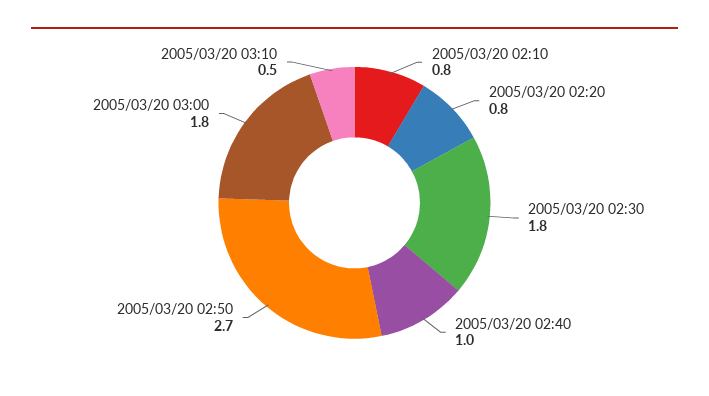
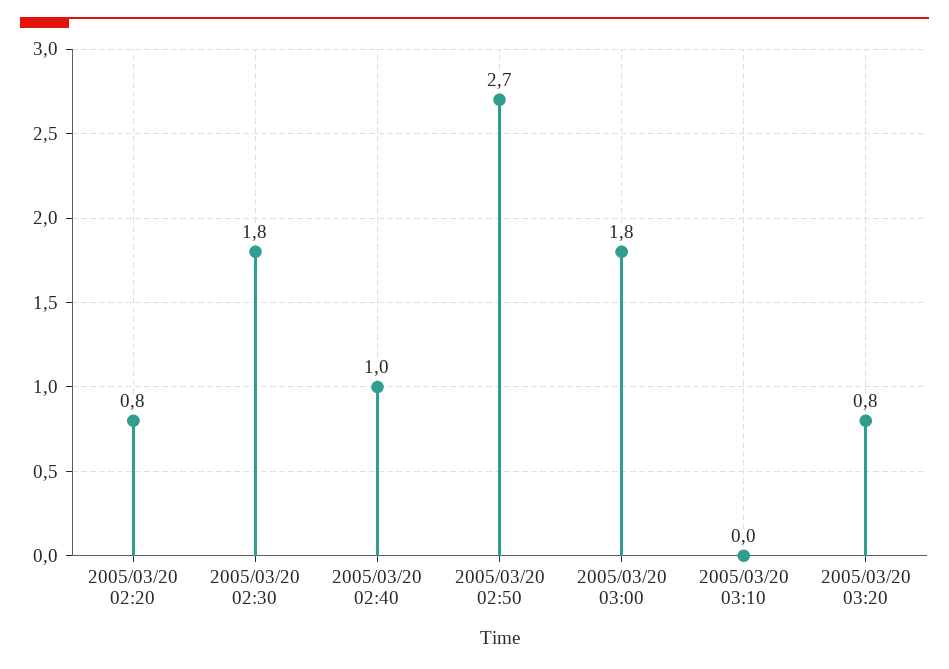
2005/03/20 02:10: 0.8 -> none
2005/03/20 03:10: 0.5 -> 0
2005/03/20 03:20: none -> 0.8

